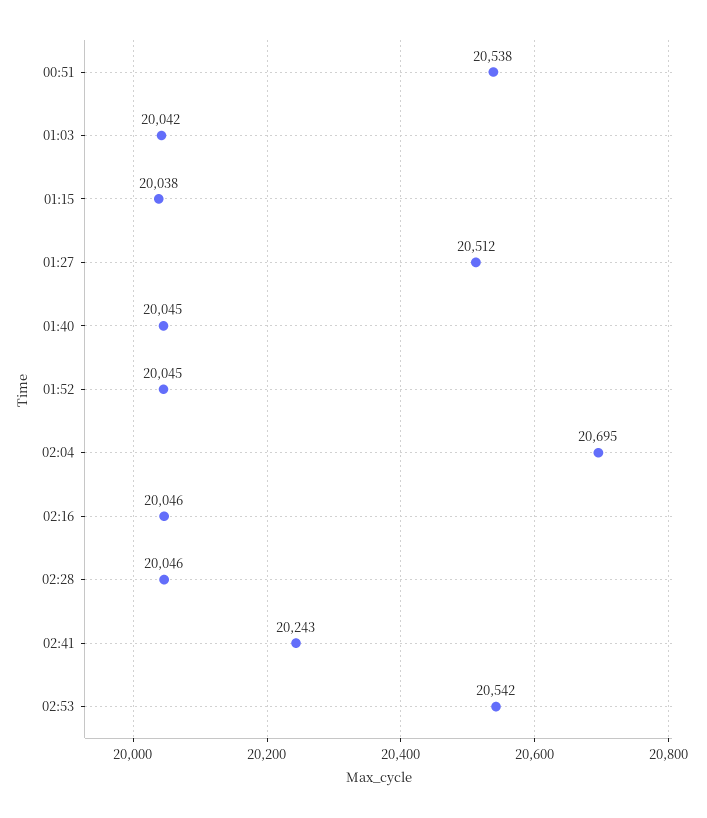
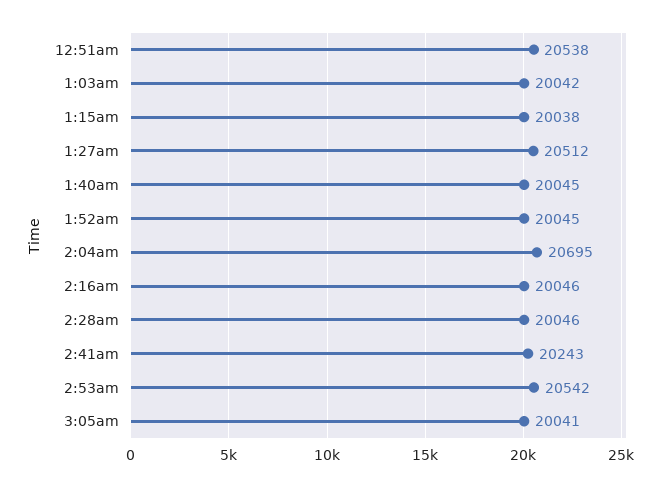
3:05am: none -> 20041

